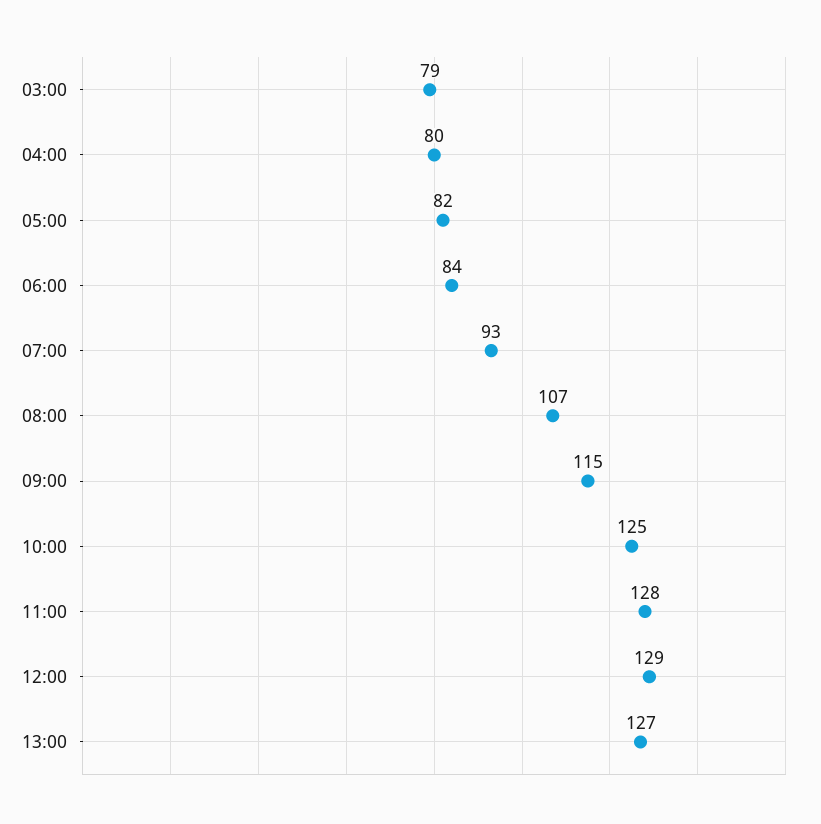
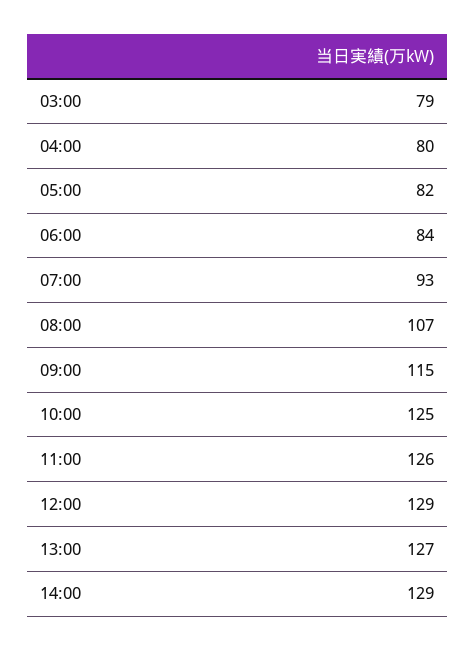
11:00: 128 -> 126
14:00: none -> 129

